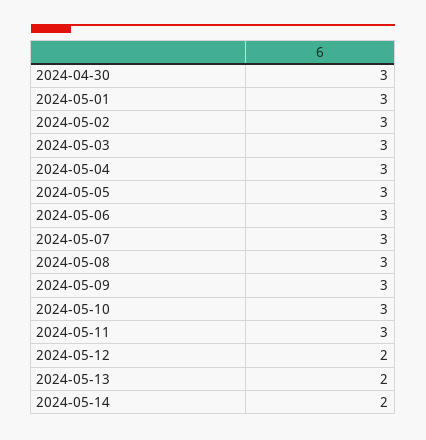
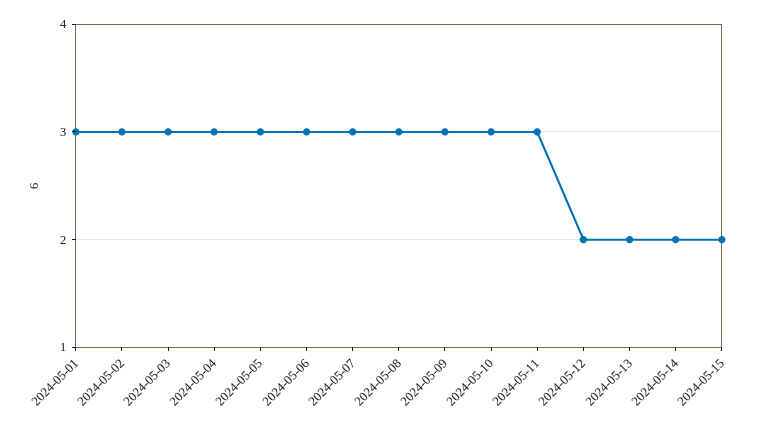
2024-04-30: 3 -> none
2024-05-15: none -> 2

